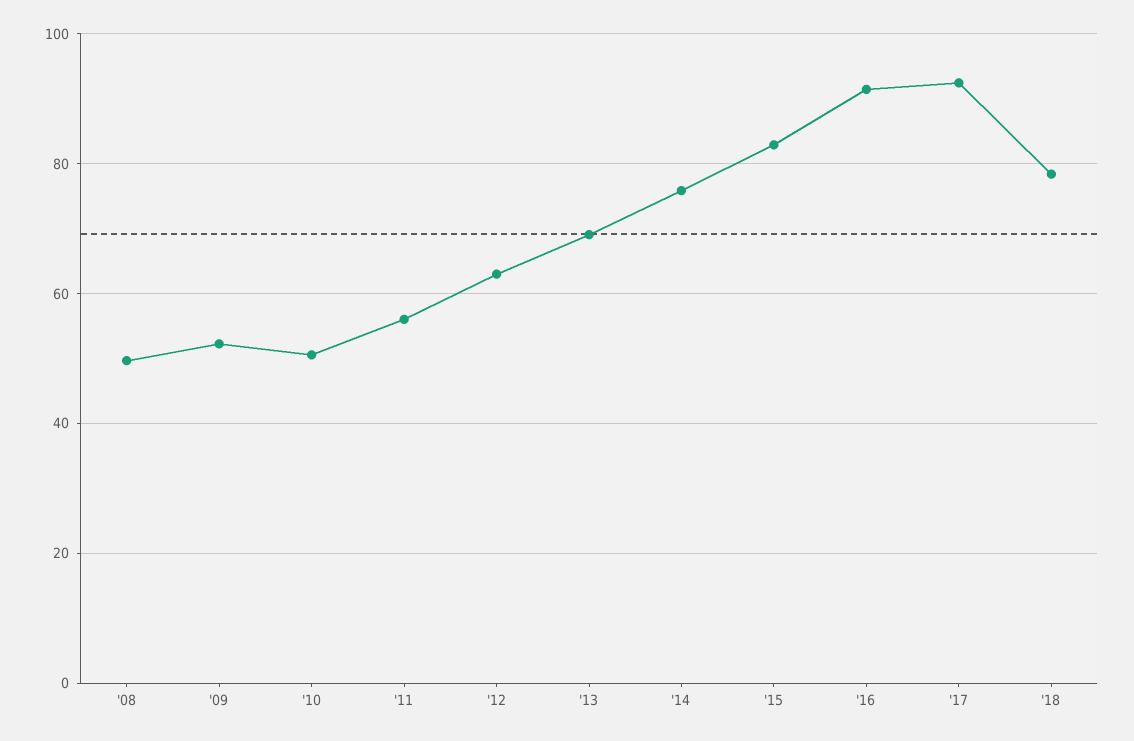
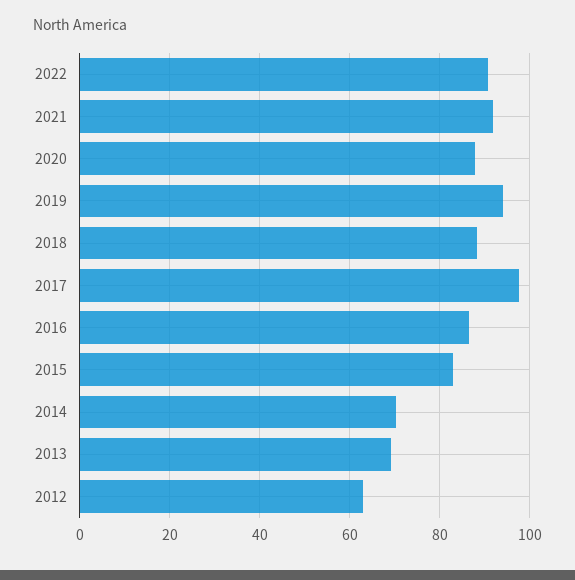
'08: 50 -> none
'09: 52 -> none
'10: 50 -> none
'11: 56 -> none
'14: 76 -> 70
'16: 92 -> 86
'17: 92 -> 98
'18: 78 -> 88
2022: none -> 90
2021: none -> 92
2020: none -> 88
2019: none -> 94

